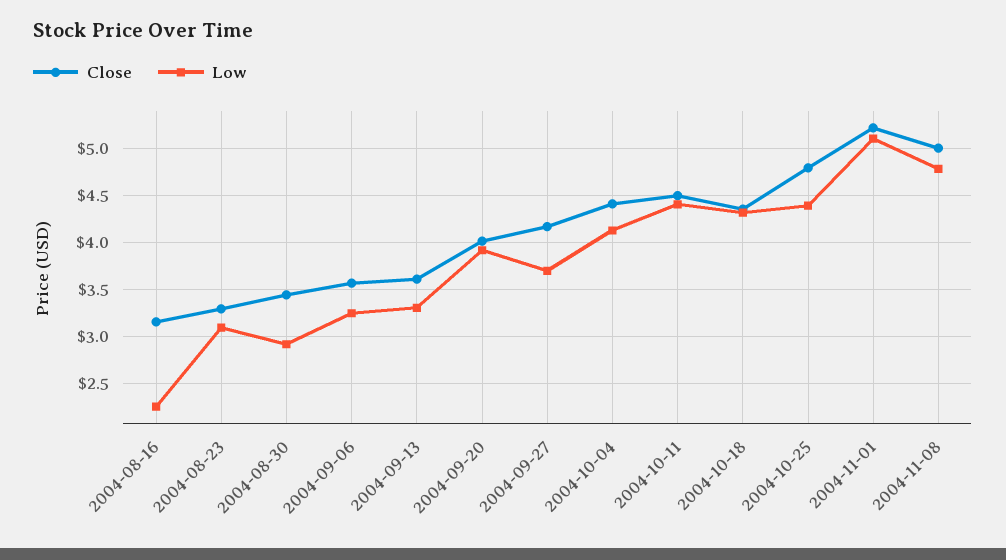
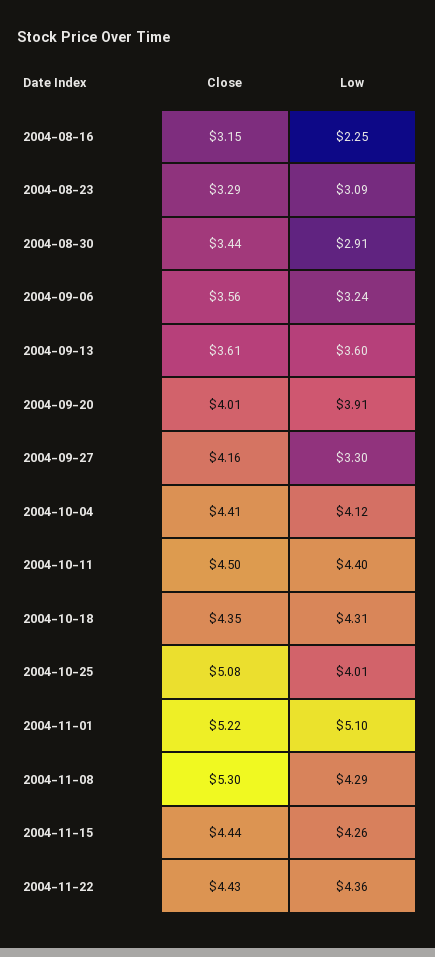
Low, 2004-09-13: 3.3 -> 3.6
Low, 2004-09-27: 3.7 -> 3.3
Close, 2004-10-25: 4.8 -> 5.08
Low, 2004-10-25: 4.4 -> 4.01
Close, 2004-11-08: 5 -> 5.3
Low, 2004-11-08: 4.8 -> 4.29
Close, 2004-11-15: none -> 4.44
Low, 2004-11-15: none -> 4.26
Close, 2004-11-22: none -> 4.43
Low, 2004-11-22: none -> 4.36

